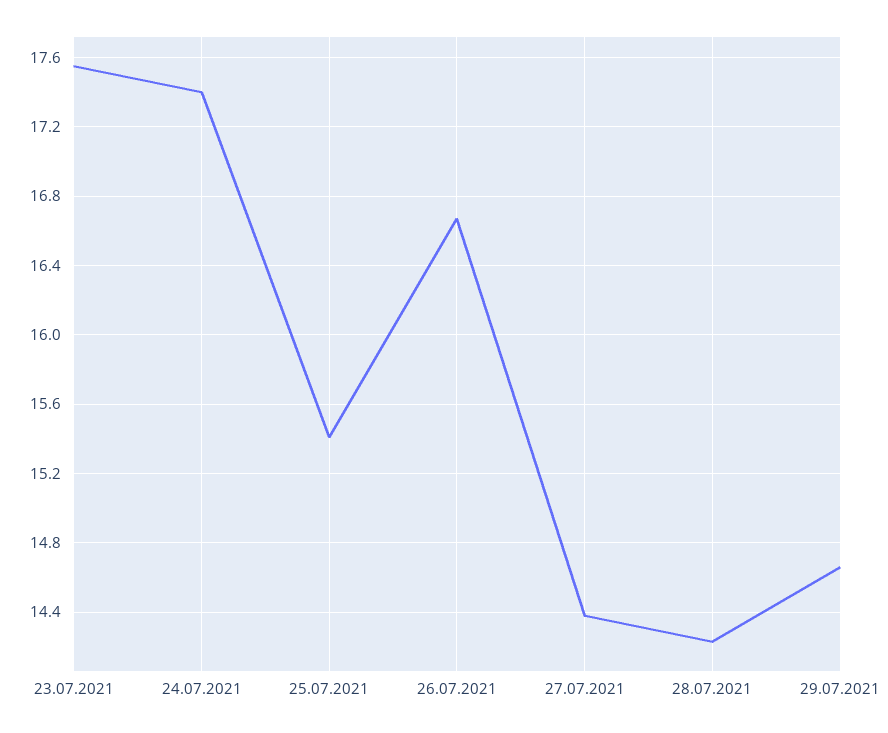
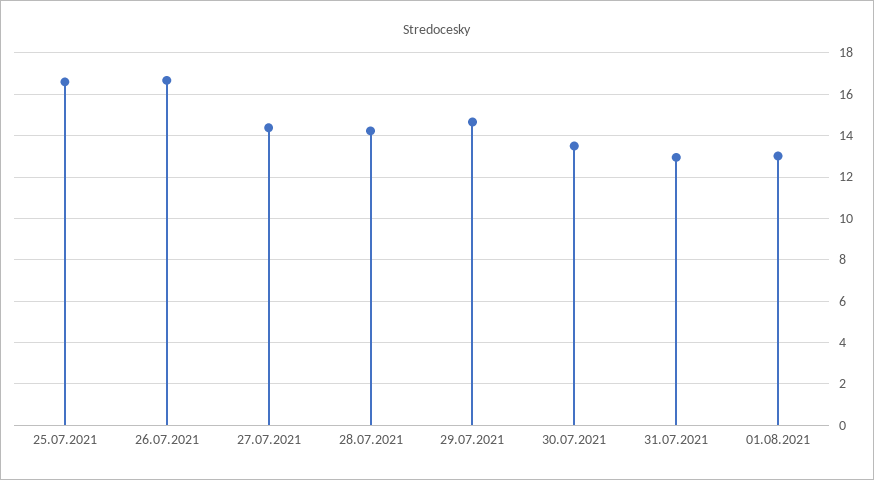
23.07.2021: 17.55 -> none
24.07.2021: 17.4 -> none
25.07.2021: 15.4 -> 16.5
30.07.2021: none -> 13.5
31.07.2021: none -> 13
01.08.2021: none -> 13

